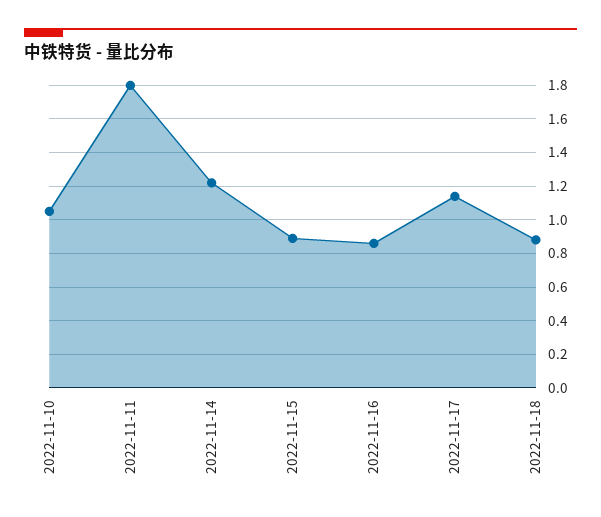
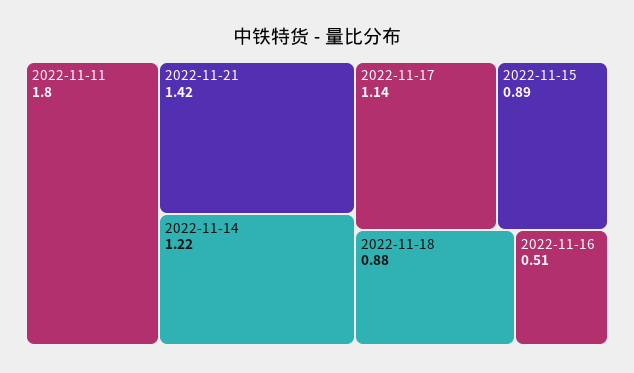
2022-11-10: 1.05 -> none
2022-11-16: 0.85 -> 0.51
2022-11-21: none -> 1.42

